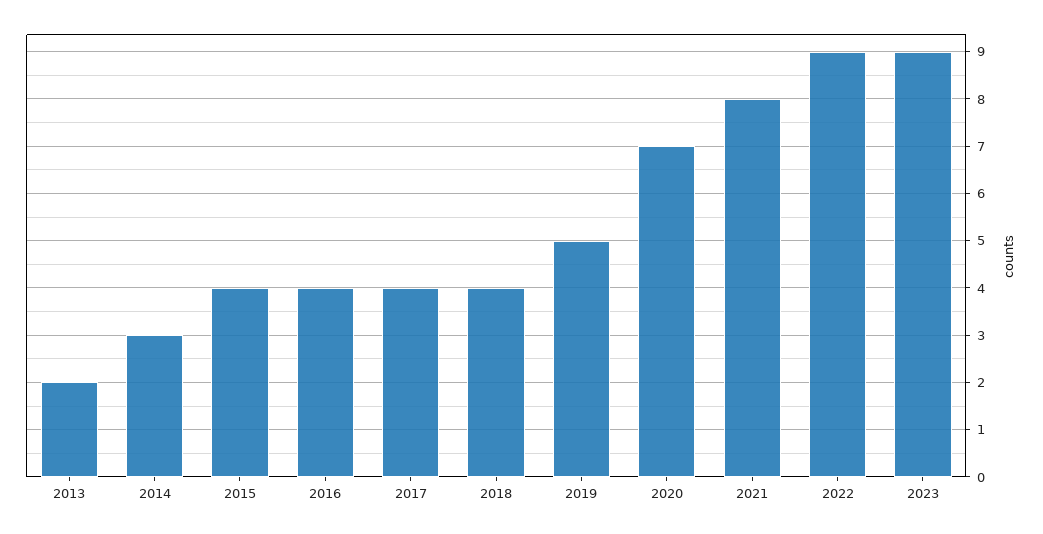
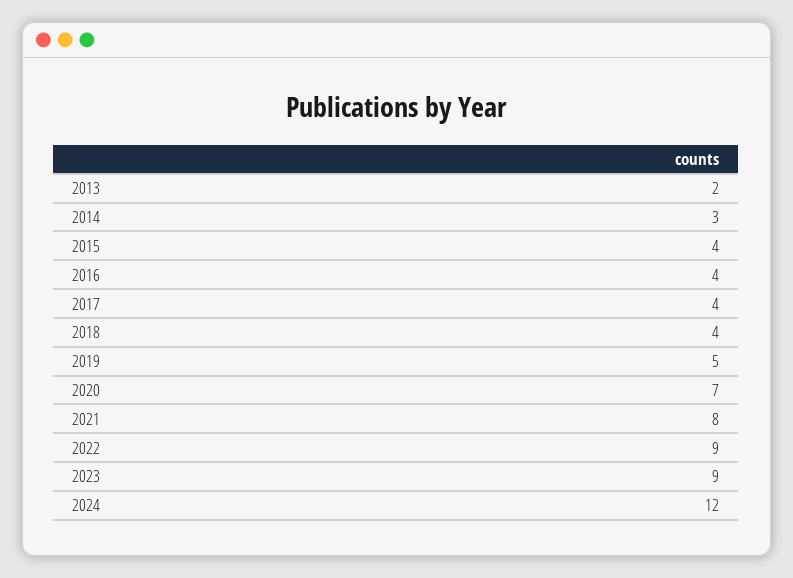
2024: none -> 12

